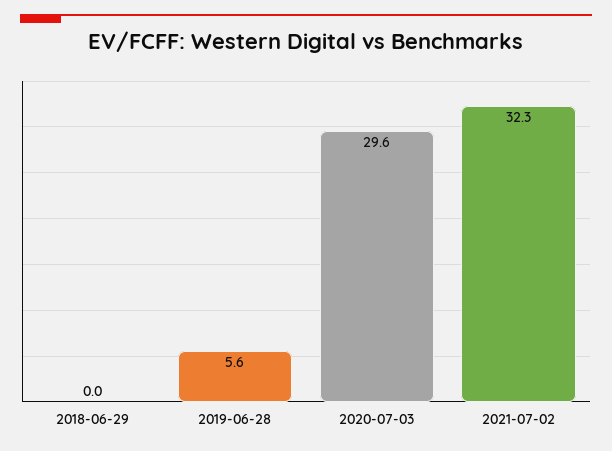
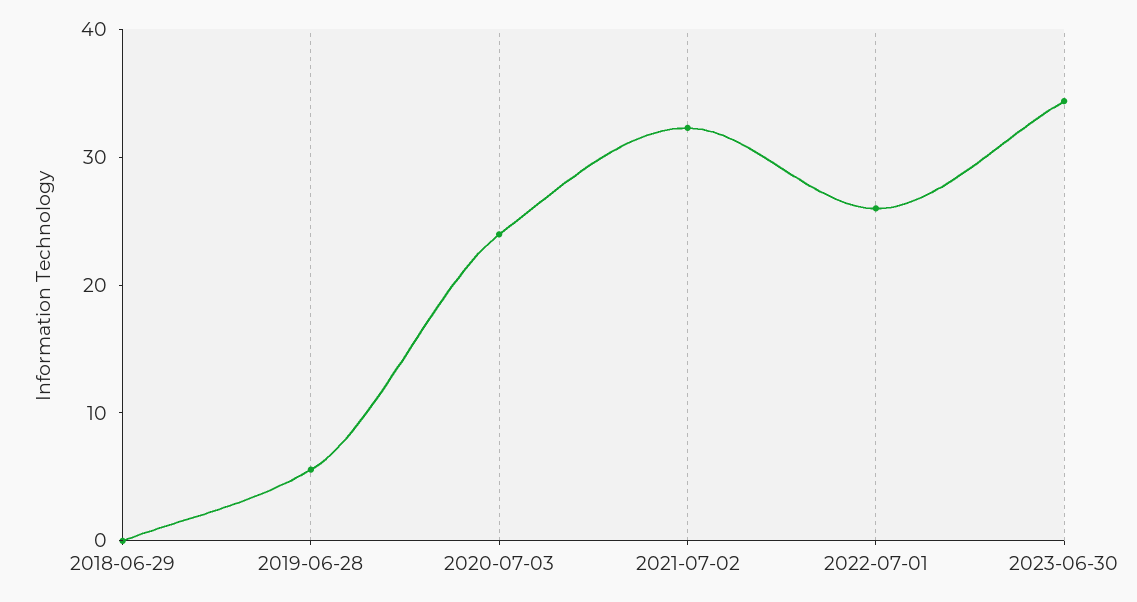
2020-07-03: 29.6 -> 24
2022-07-01: none -> 26
2023-06-30: none -> 34

